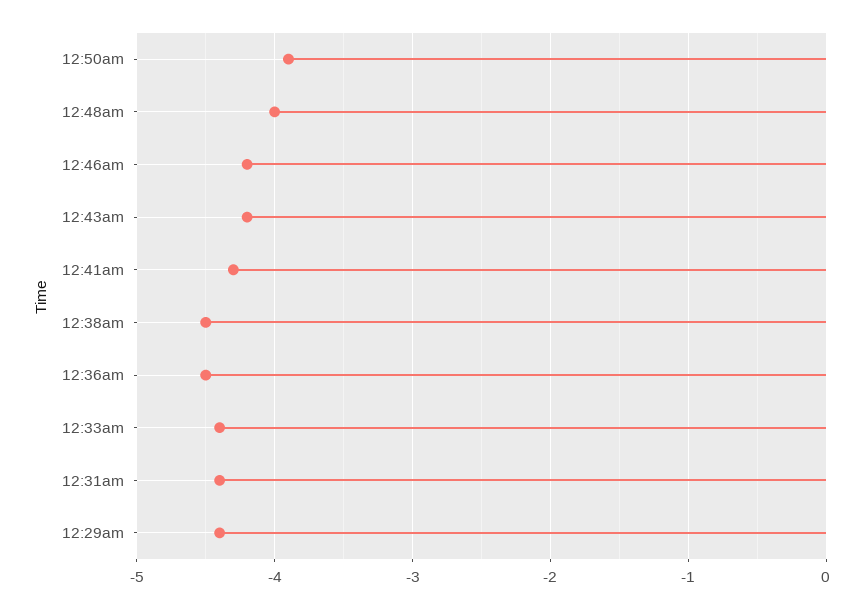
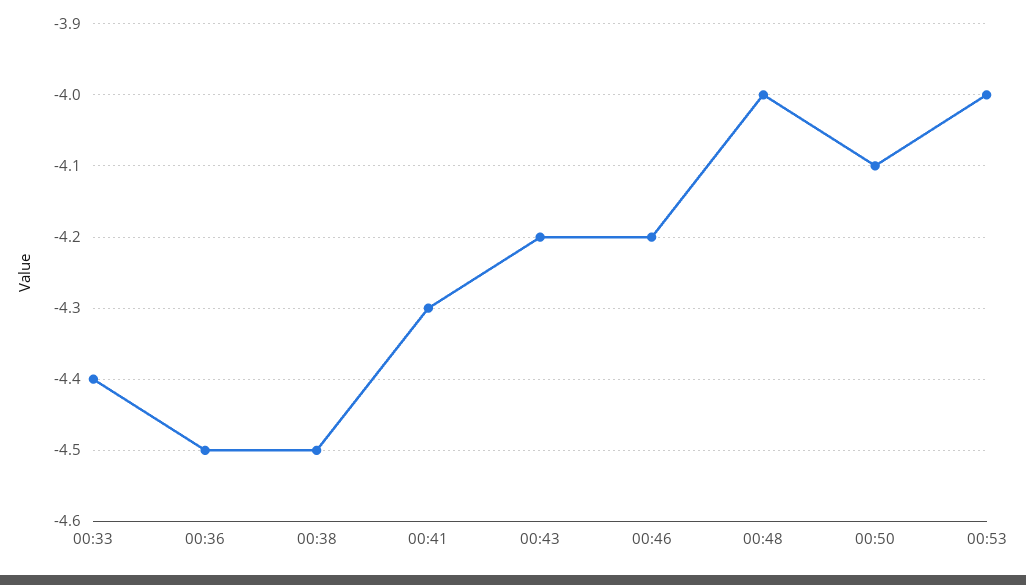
12:50am: -3.9 -> -4.1
12:31am: -4.4 -> none
12:29am: -4.4 -> none
00:53: none -> -4

